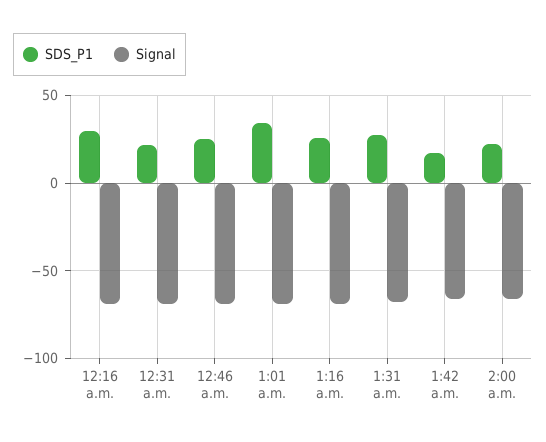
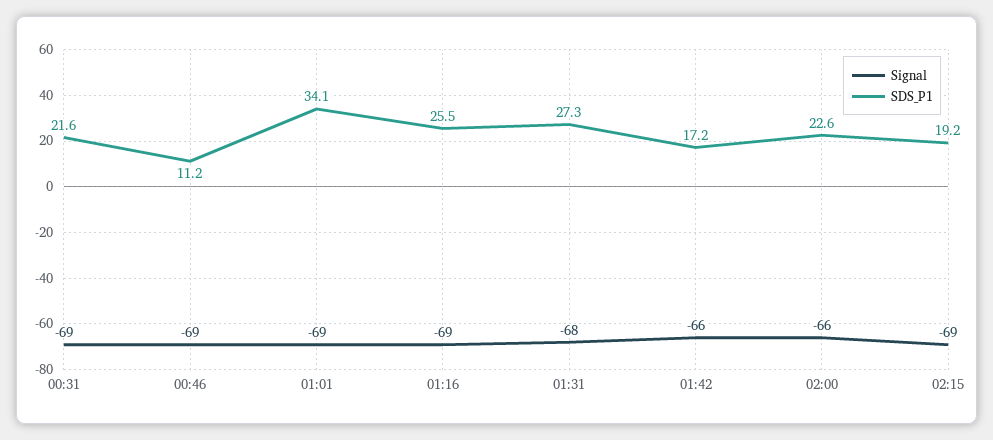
SDS_P1, 12:16 a.m.: 30 -> none
Signal, 12:16 a.m.: -70 -> none
SDS_P1, 12:46 a.m.: 25 -> 11.2
Signal, 02:15: none -> -69
SDS_P1, 02:15: none -> 19.2

